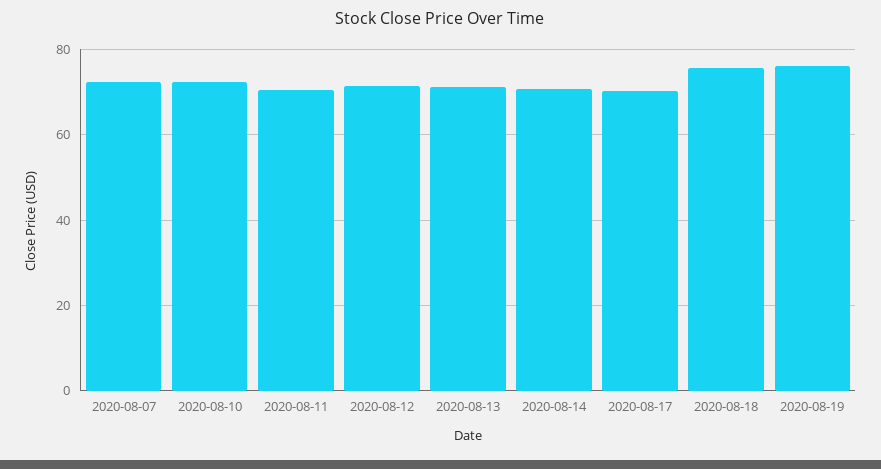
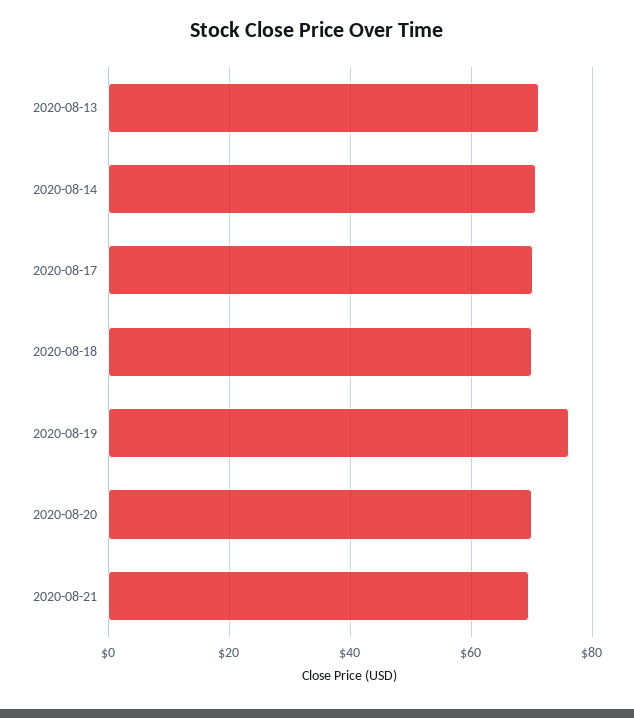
2020-08-07: 72 -> none
2020-08-10: 72 -> none
2020-08-11: 70 -> none
2020-08-12: 72 -> none
2020-08-18: 76 -> 70
2020-08-20: none -> 70
2020-08-21: none -> 70

